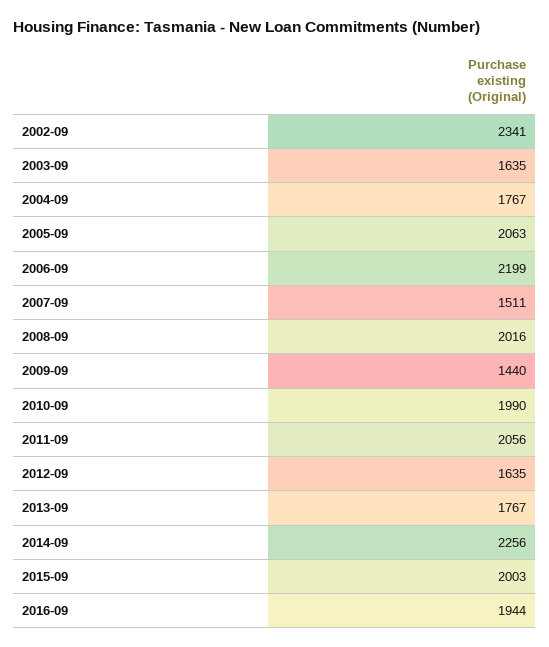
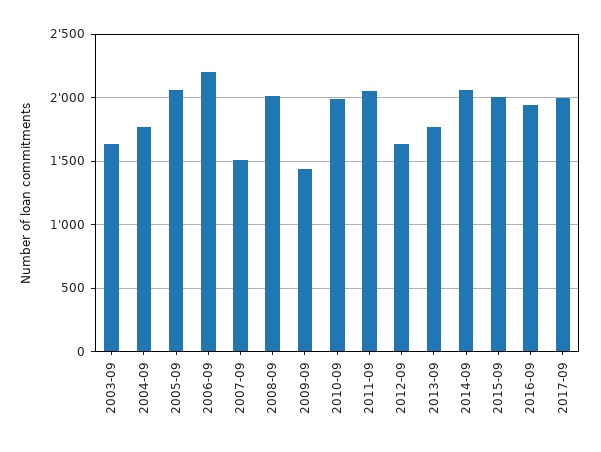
2002-09: 2341 -> none
2014-09: 2256 -> 2050
2017-09: none -> 2000

